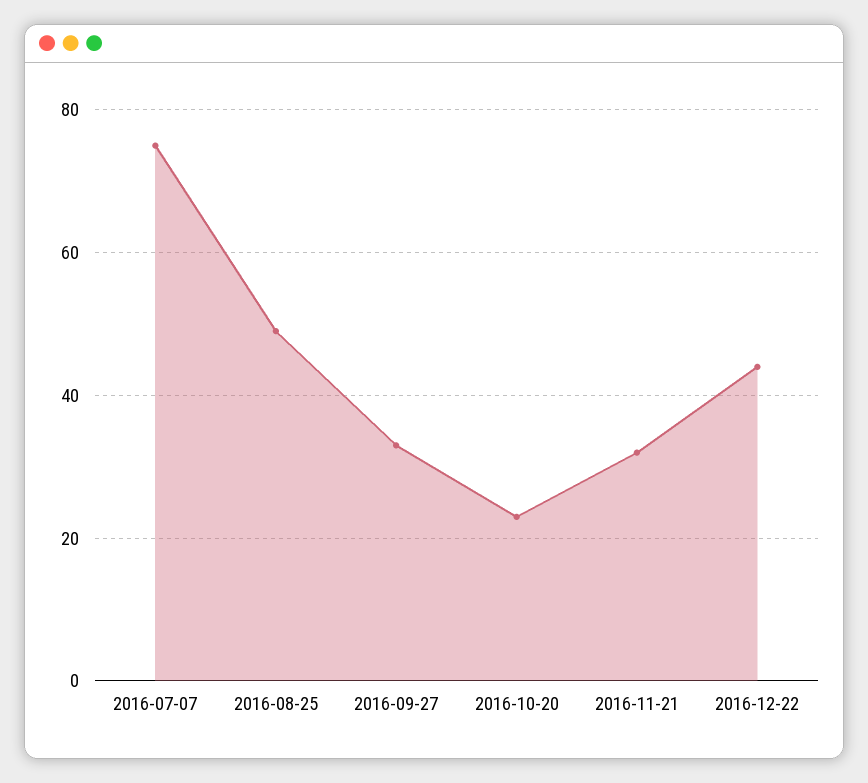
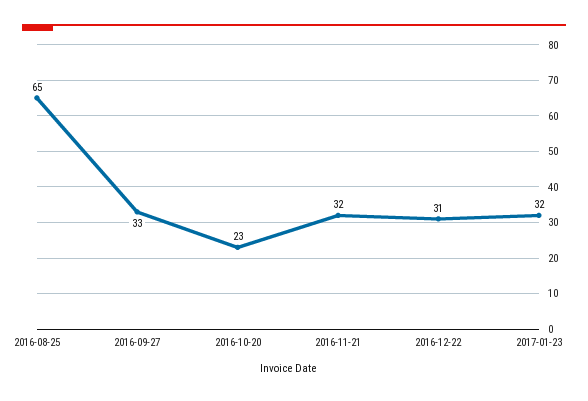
2016-07-07: 75 -> none
2016-08-25: 50 -> 65
2016-12-22: 45 -> 31
2017-01-23: none -> 32

